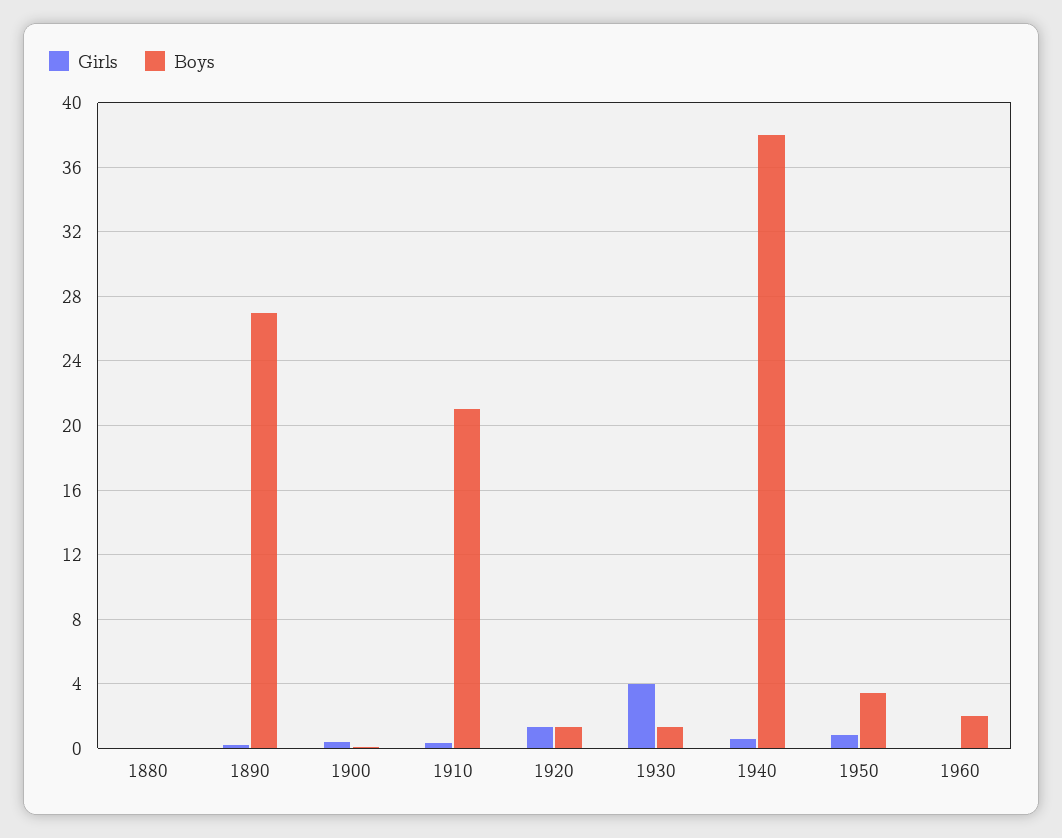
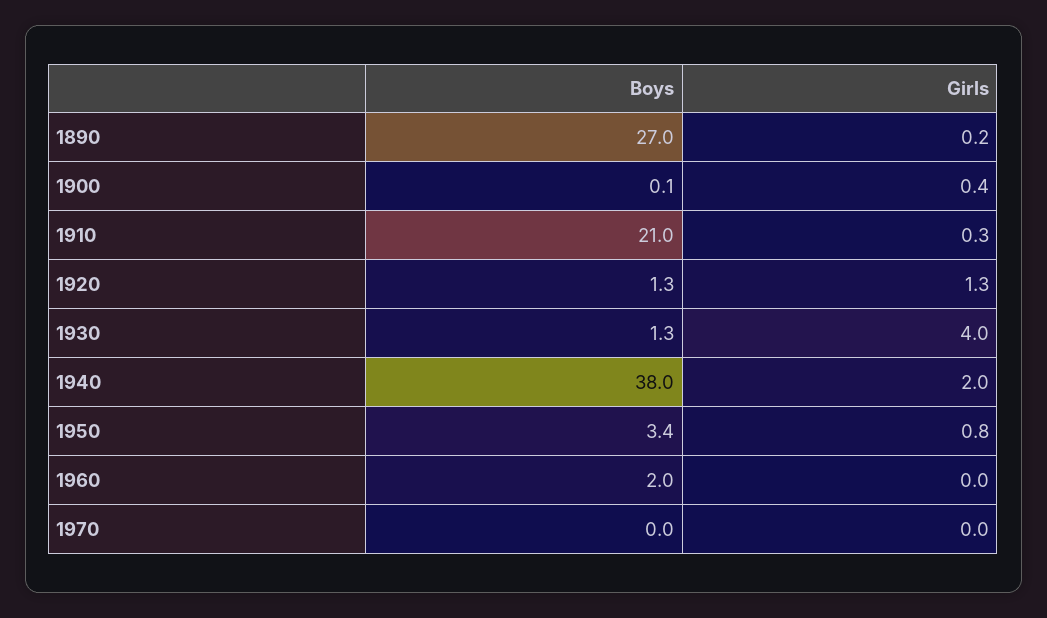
Girls, 1880: 0 -> none
Boys, 1880: 0 -> none
Girls, 1940: 0.5 -> 2
Boys, 1970: none -> 0
Girls, 1970: none -> 0

